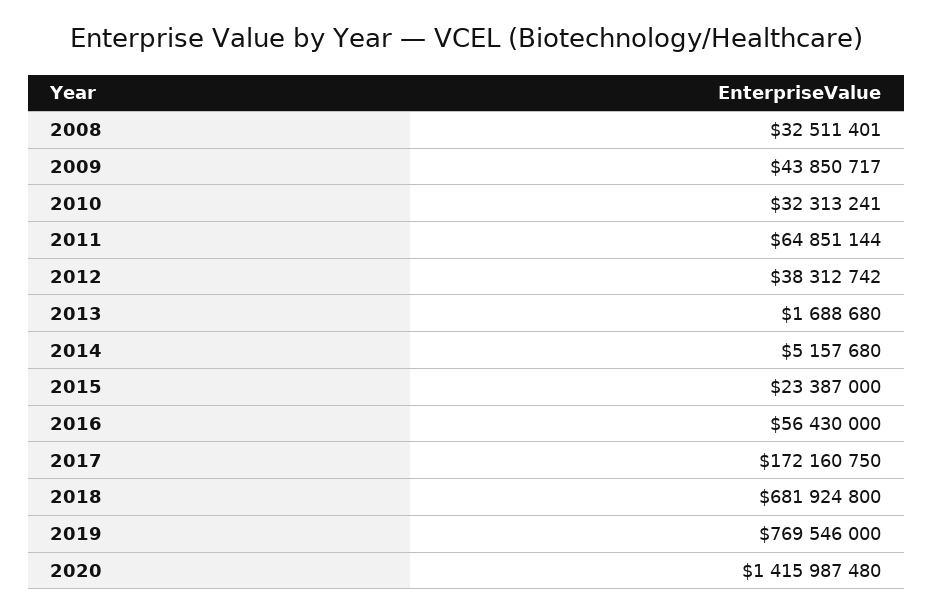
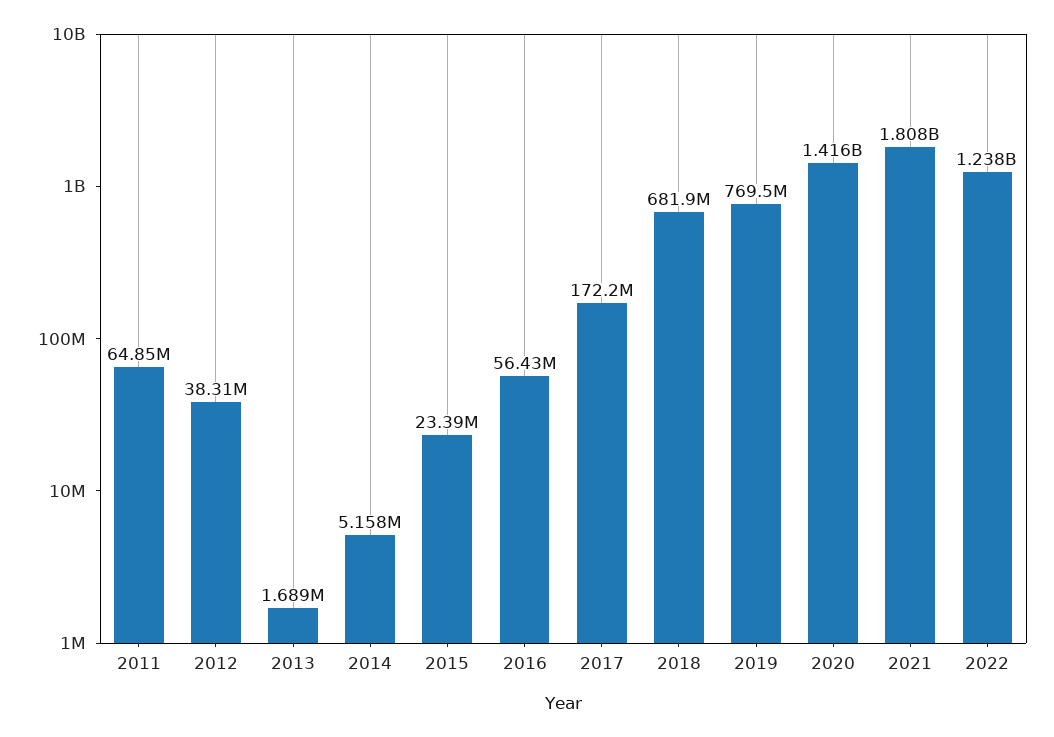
2008: 32511401 -> none
2009: 43850717 -> none
2010: 32313241 -> none
2021: none -> 1808000000
2022: none -> 1238000000

